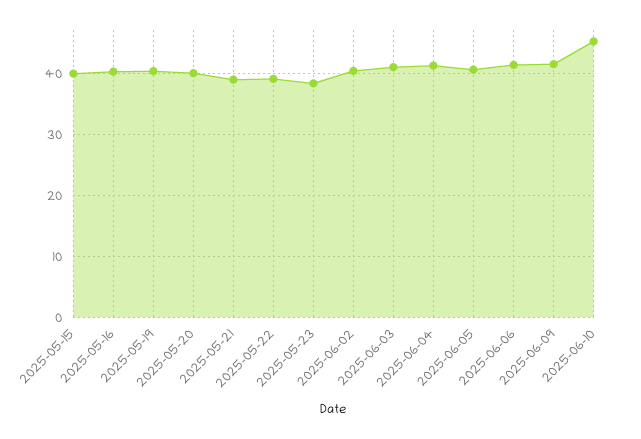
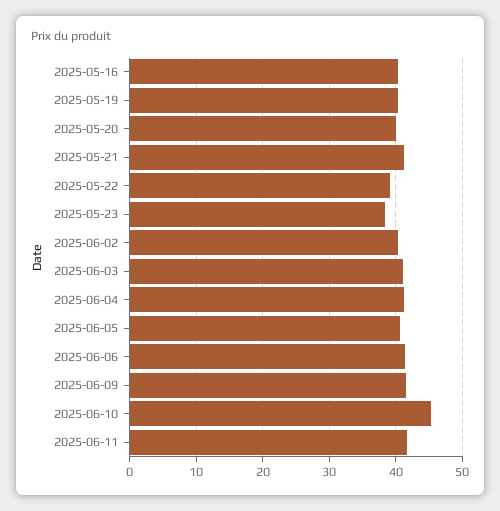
2025-05-15: 40 -> none
2025-05-21: 39 -> 41
2025-06-11: none -> 42

